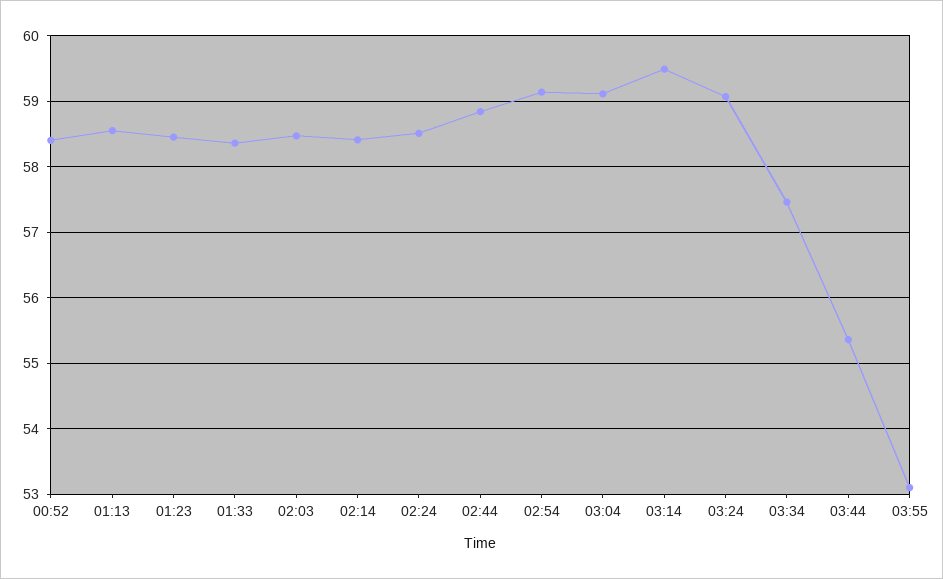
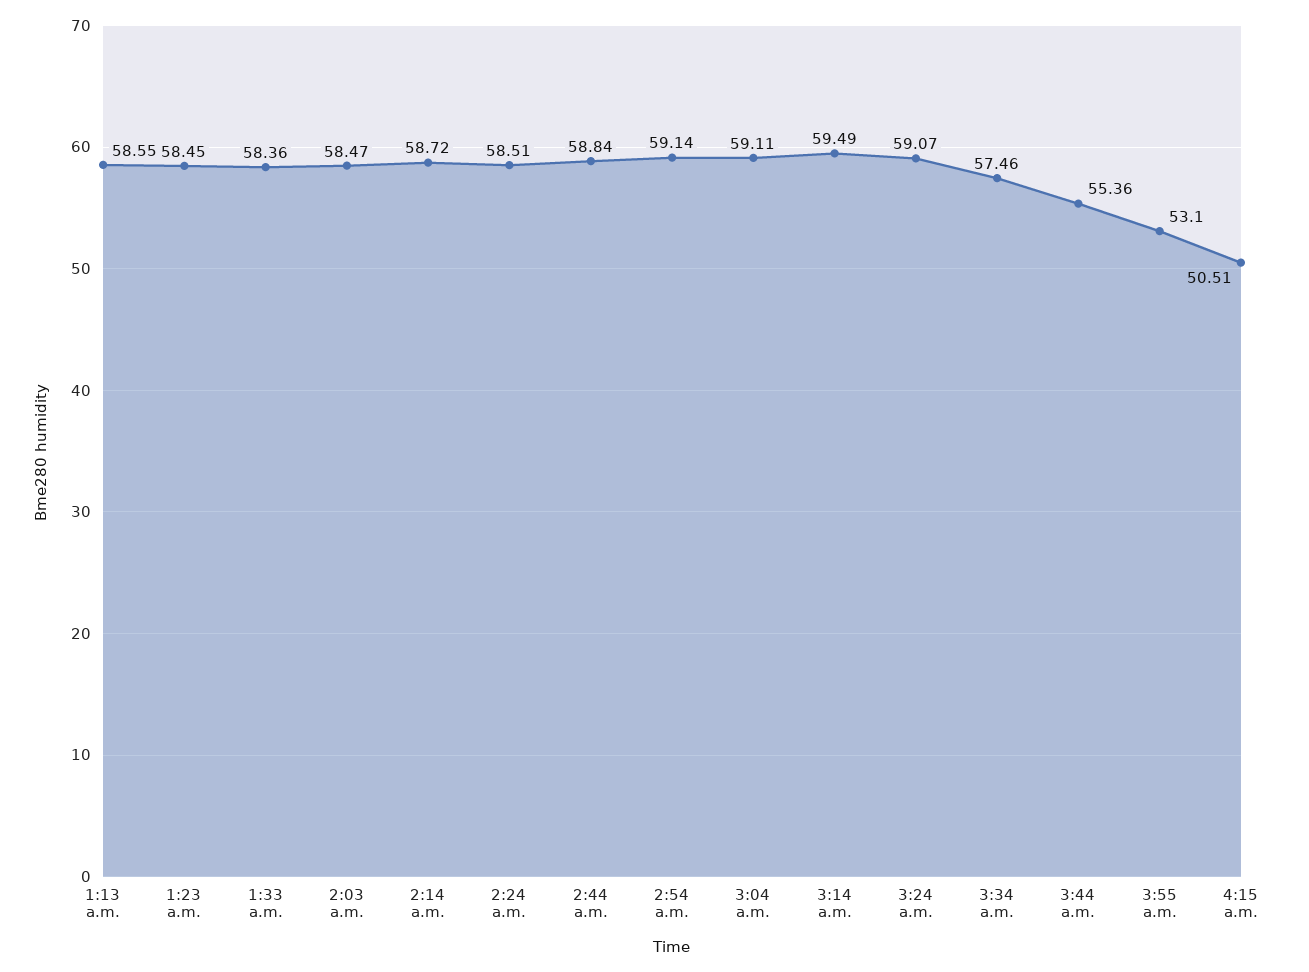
00:52: 58.4 -> none
02:14: 58.4 -> 58.72
4:15 a.m.: none -> 50.51

